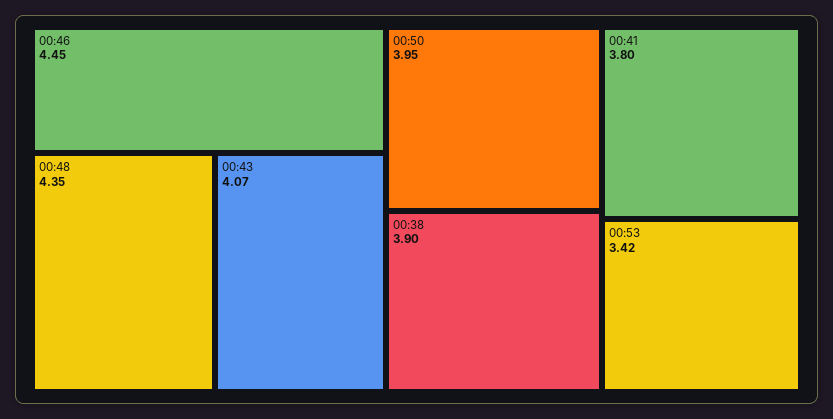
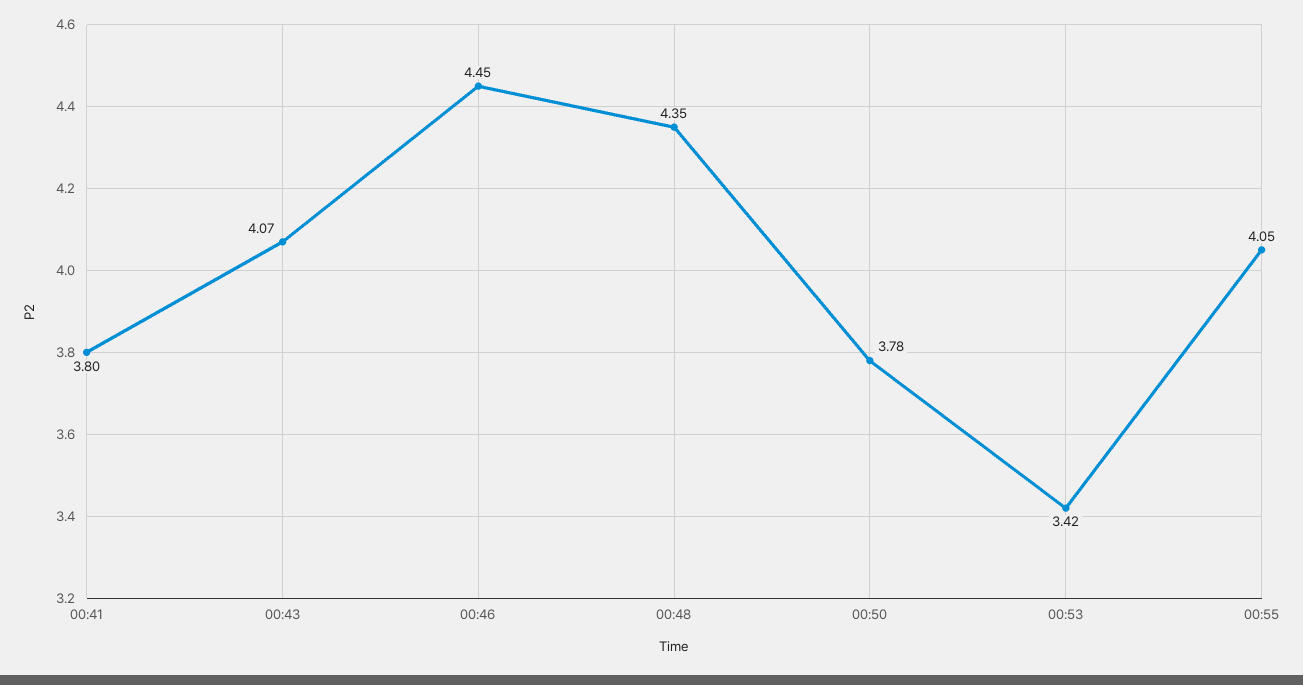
00:50: 3.95 -> 3.78
00:38: 3.9 -> none
00:55: none -> 4.05

